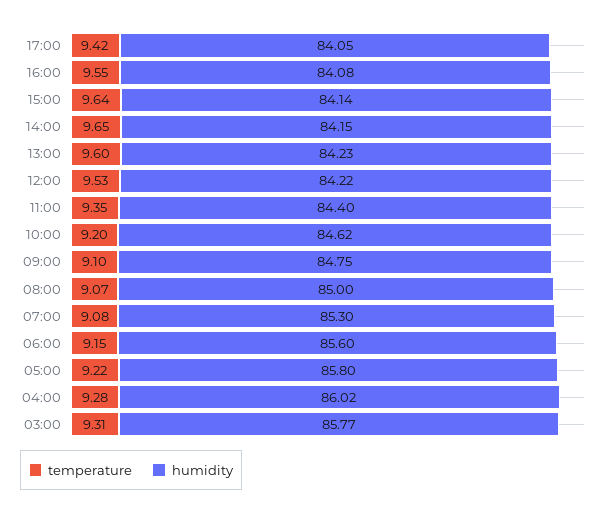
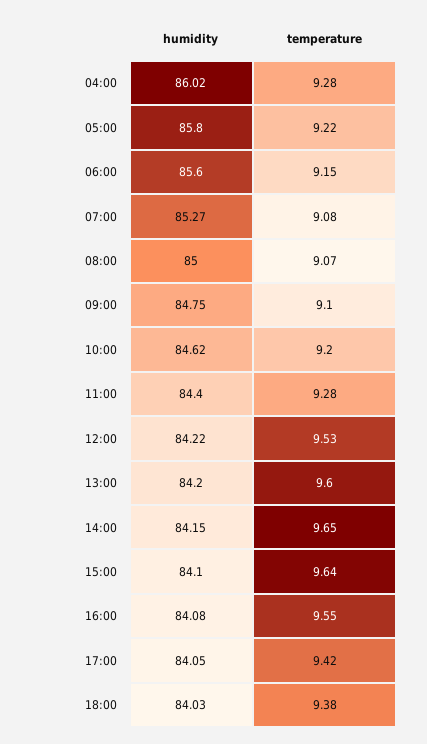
humidity, 15:00: 84.14 -> 84.1
humidity, 13:00: 84.23 -> 84.2
temperature, 11:00: 9.35 -> 9.28
humidity, 07:00: 85.3 -> 85.27
temperature, 03:00: 9.31 -> none
humidity, 03:00: 85.77 -> none
humidity, 18:00: none -> 84.03
temperature, 18:00: none -> 9.38

